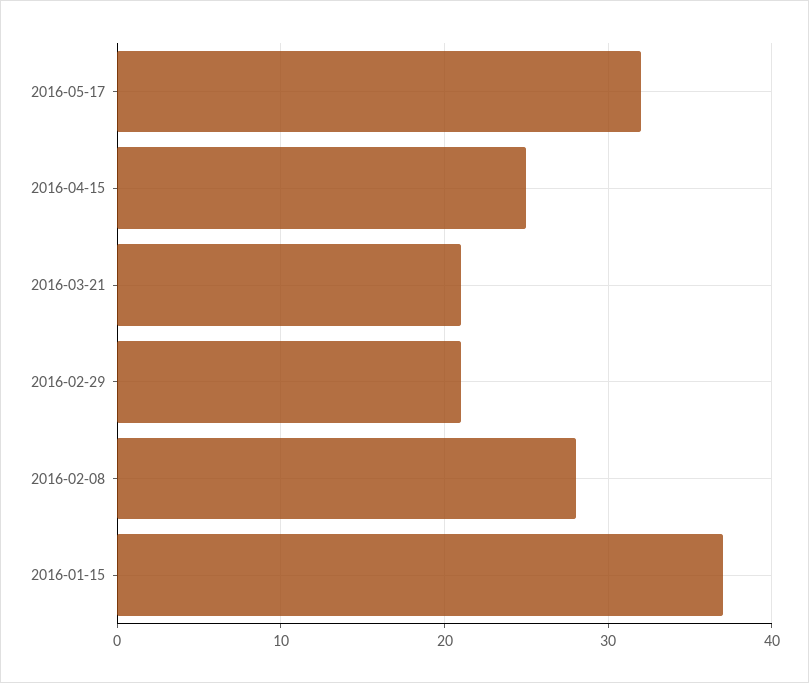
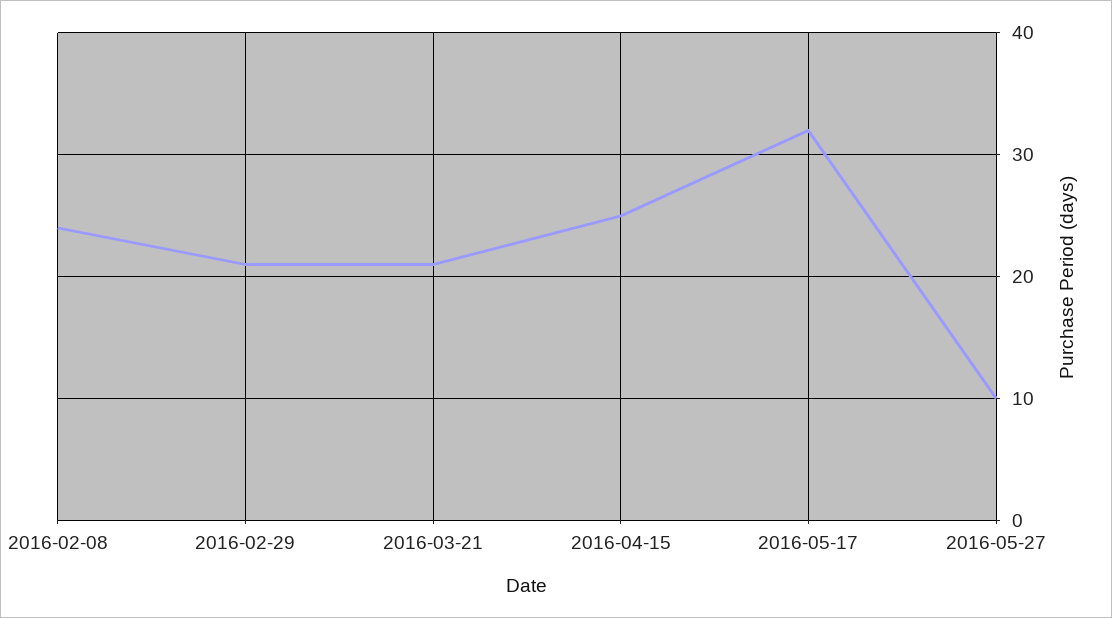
2016-02-08: 28 -> 24
2016-01-15: 37 -> none
2016-05-27: none -> 10

